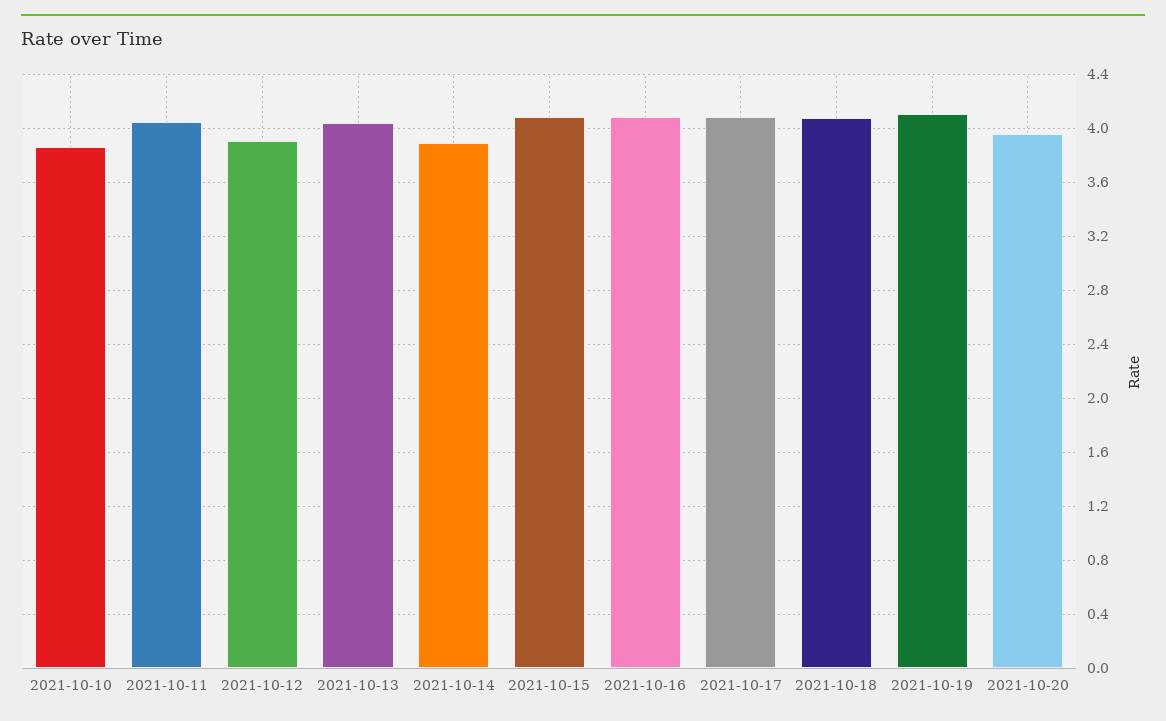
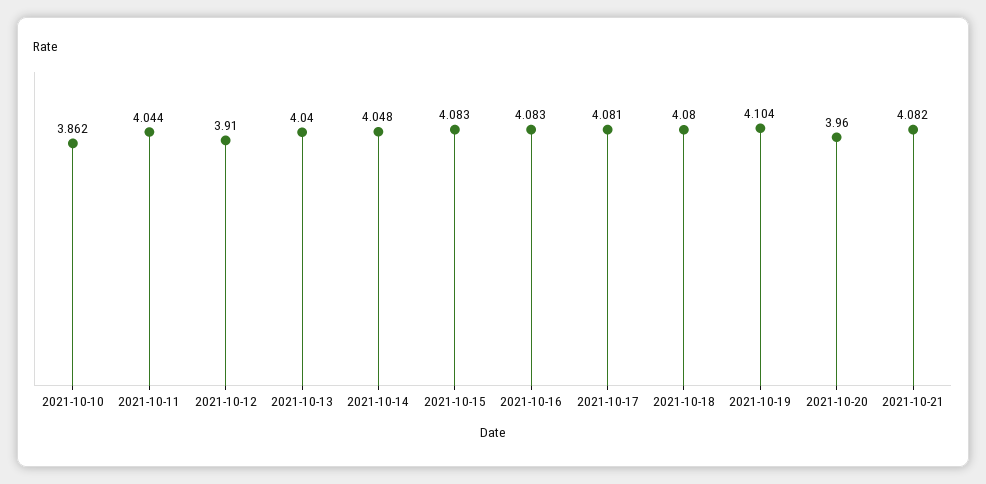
2021-10-14: 3.9 -> 4.048
2021-10-21: none -> 4.082

